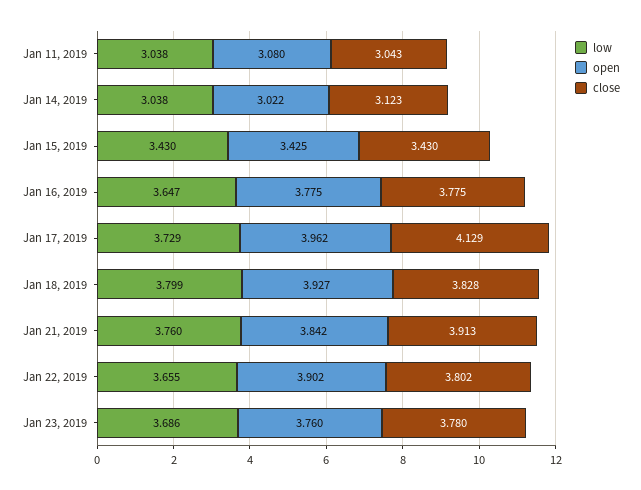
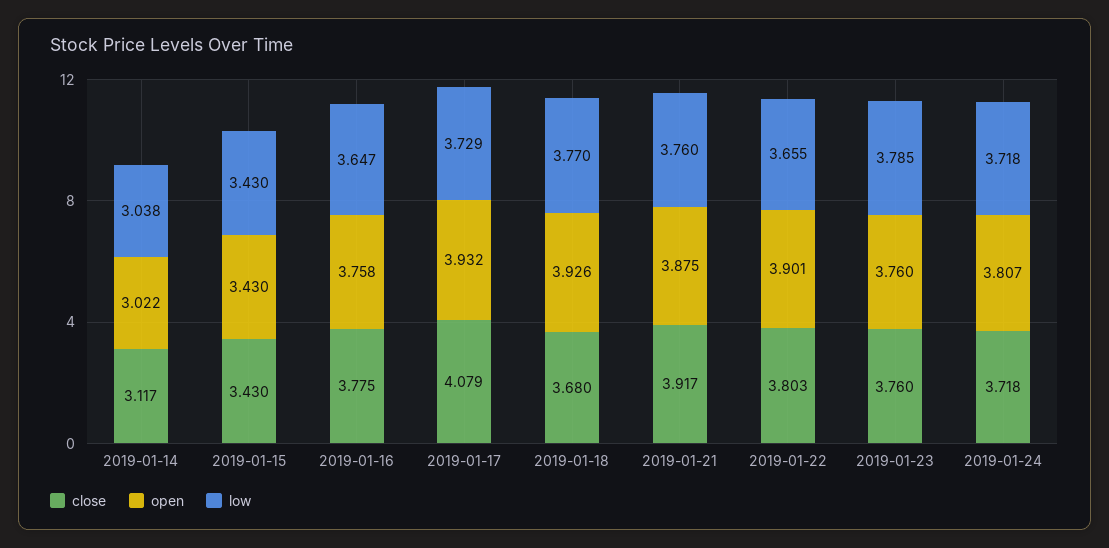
low, Jan 11, 2019: 3.038 -> none
open, Jan 11, 2019: 3.08 -> none
close, Jan 11, 2019: 3.043 -> none
close, Jan 14, 2019: 3.123 -> 3.117
open, Jan 15, 2019: 3.425 -> 3.43
open, Jan 16, 2019: 3.775 -> 3.758
open, Jan 17, 2019: 3.962 -> 3.932
close, Jan 17, 2019: 4.129 -> 4.079
low, Jan 18, 2019: 3.799 -> 3.77
open, Jan 18, 2019: 3.927 -> 3.926
close, Jan 18, 2019: 3.828 -> 3.68
open, Jan 21, 2019: 3.842 -> 3.875
close, Jan 21, 2019: 3.913 -> 3.917
open, Jan 22, 2019: 3.902 -> 3.901
close, Jan 22, 2019: 3.802 -> 3.803
low, Jan 23, 2019: 3.686 -> 3.785
close, Jan 23, 2019: 3.78 -> 3.76
close, 2019-01-24: none -> 3.718
open, 2019-01-24: none -> 3.807
low, 2019-01-24: none -> 3.718

